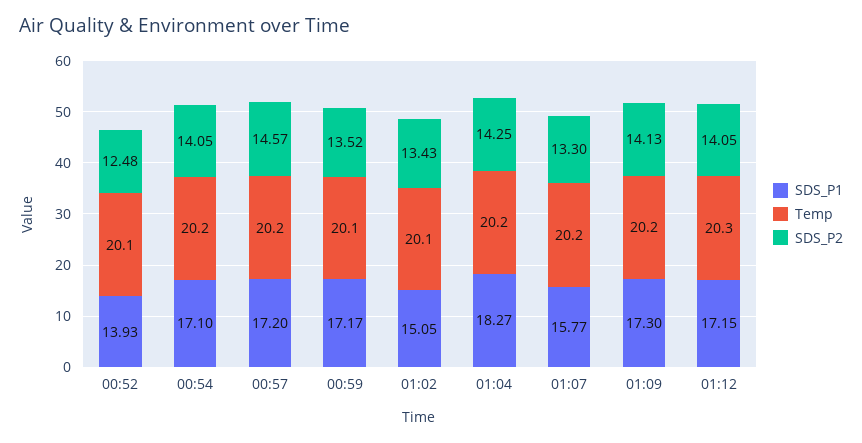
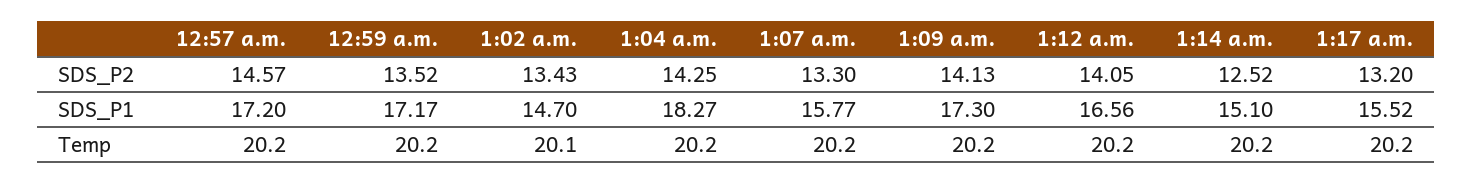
SDS_P1, 00:52: 13.93 -> none
Temp, 00:52: 20.1 -> none
SDS_P2, 00:52: 12.48 -> none
SDS_P1, 00:54: 17.1 -> none
Temp, 00:54: 20.2 -> none
SDS_P2, 00:54: 14.05 -> none
Temp, 00:59: 20.1 -> 20.2
SDS_P1, 01:02: 15.05 -> 14.7
SDS_P1, 01:12: 17.15 -> 16.56
Temp, 01:12: 20.3 -> 20.2
SDS_P2, 1:14 a.m.: none -> 12.52
SDS_P2, 1:17 a.m.: none -> 13.2
SDS_P1, 1:14 a.m.: none -> 15.1
SDS_P1, 1:17 a.m.: none -> 15.52
Temp, 1:14 a.m.: none -> 20.2
Temp, 1:17 a.m.: none -> 20.2

